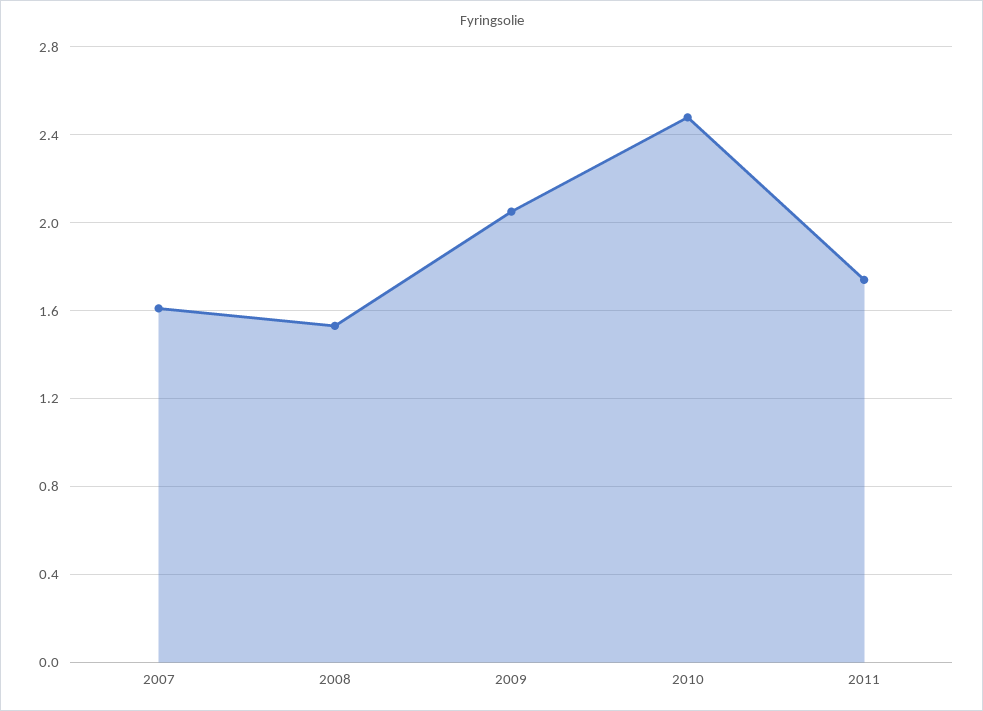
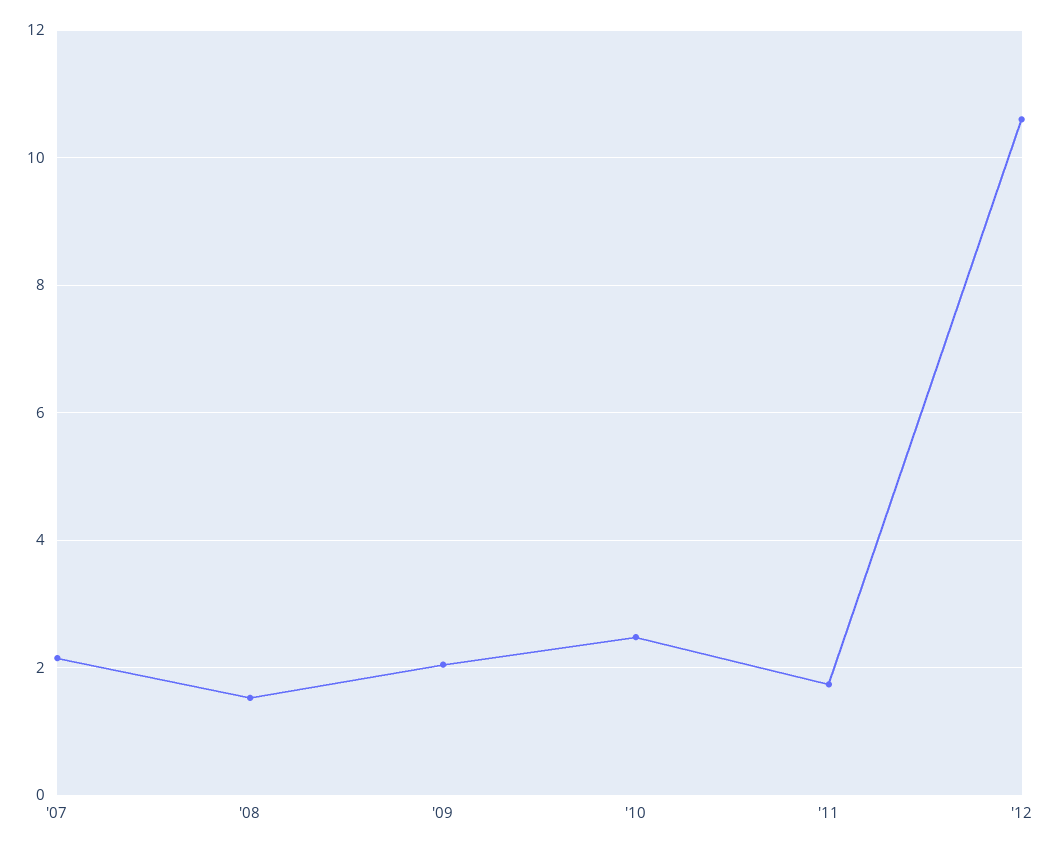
2007: 1.6 -> 2.2
'12: none -> 10.6

